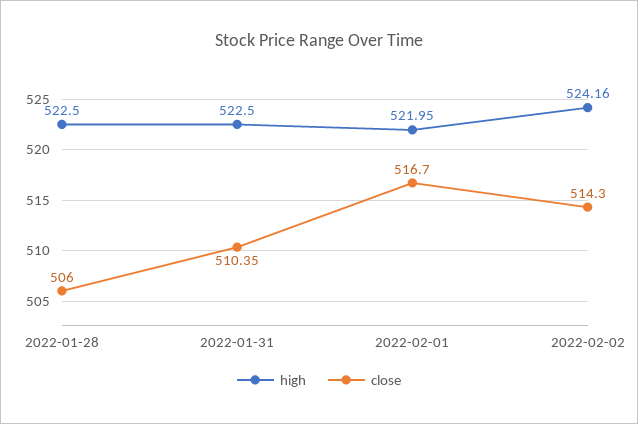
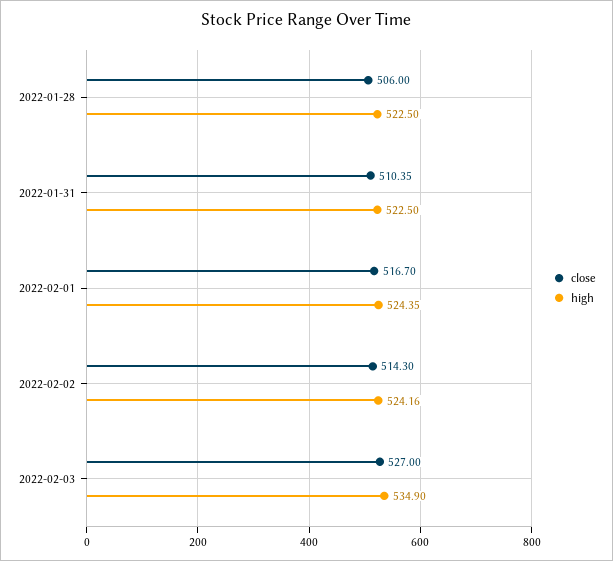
high, 2022-02-01: 521.95 -> 524.35
close, 2022-02-03: none -> 527
high, 2022-02-03: none -> 534.9

